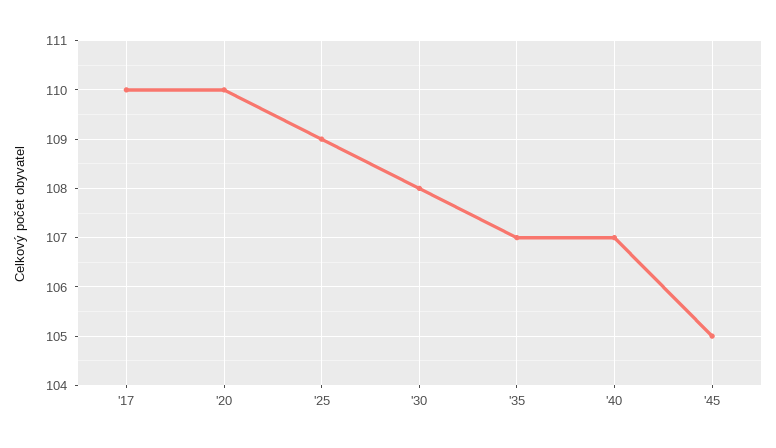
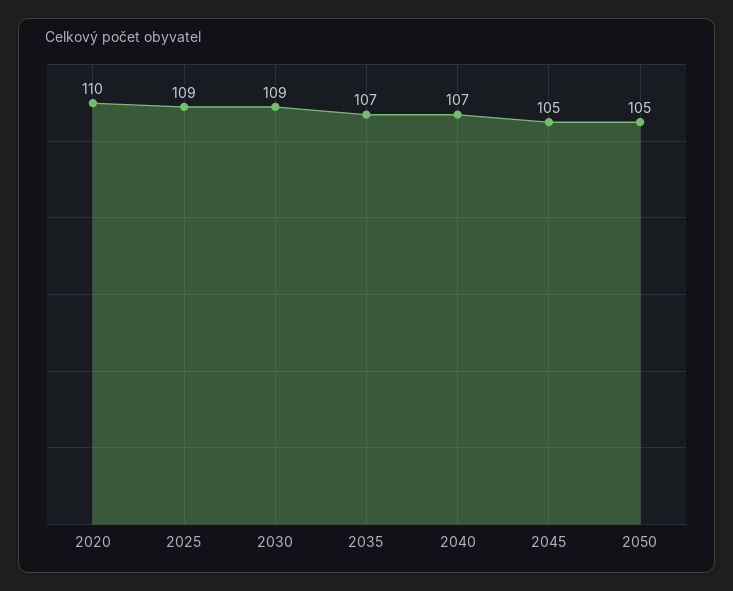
'17: 110 -> none
'30: 108 -> 109
2050: none -> 105

